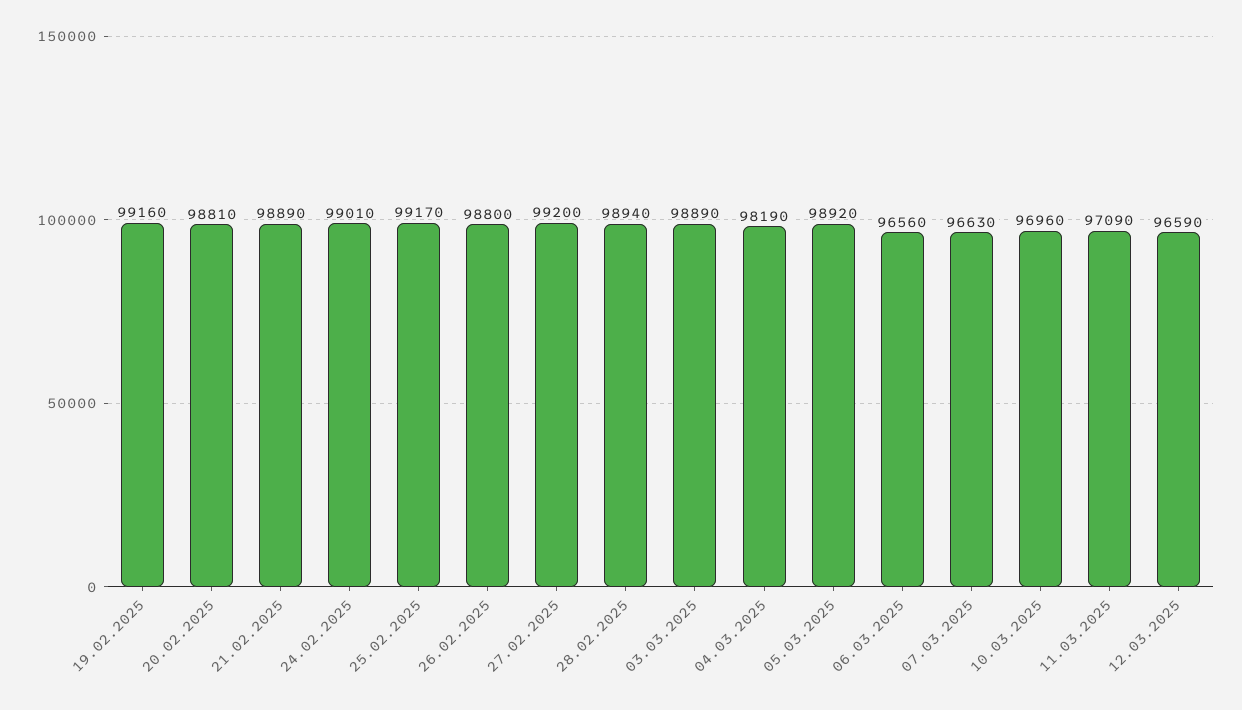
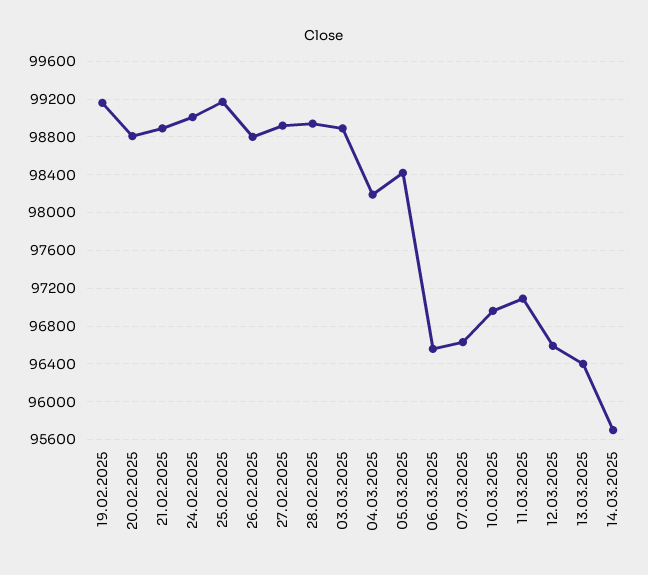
27.02.2025: 99200 -> 98900
05.03.2025: 98920 -> 98400
13.03.2025: none -> 96400
14.03.2025: none -> 95700

